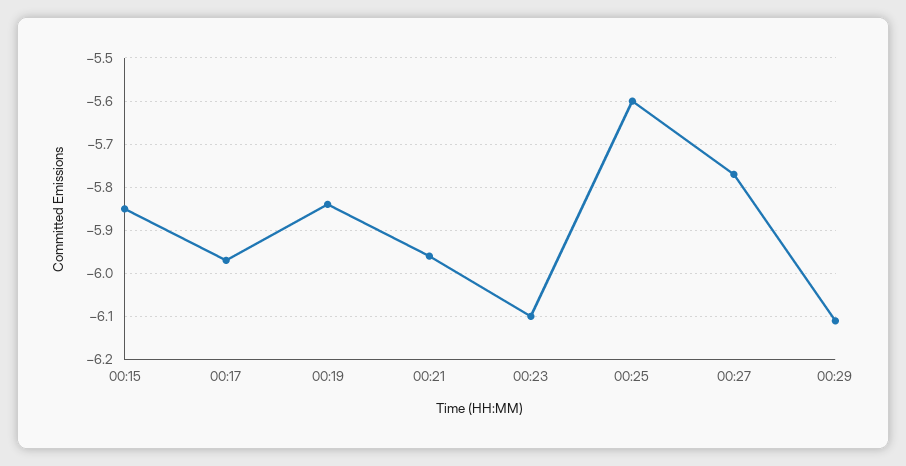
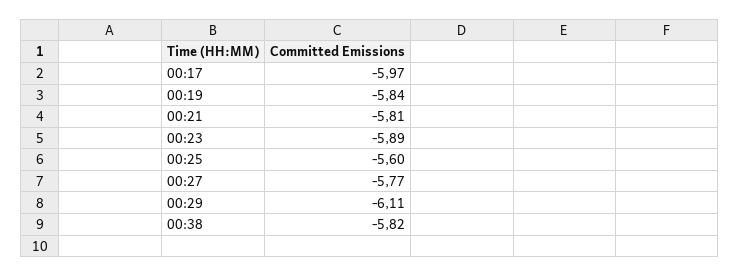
00:15: -5.85 -> none
00:21: -5.95 -> -5.81
00:23: -6.1 -> -5.89
00:38: none -> -5.82

